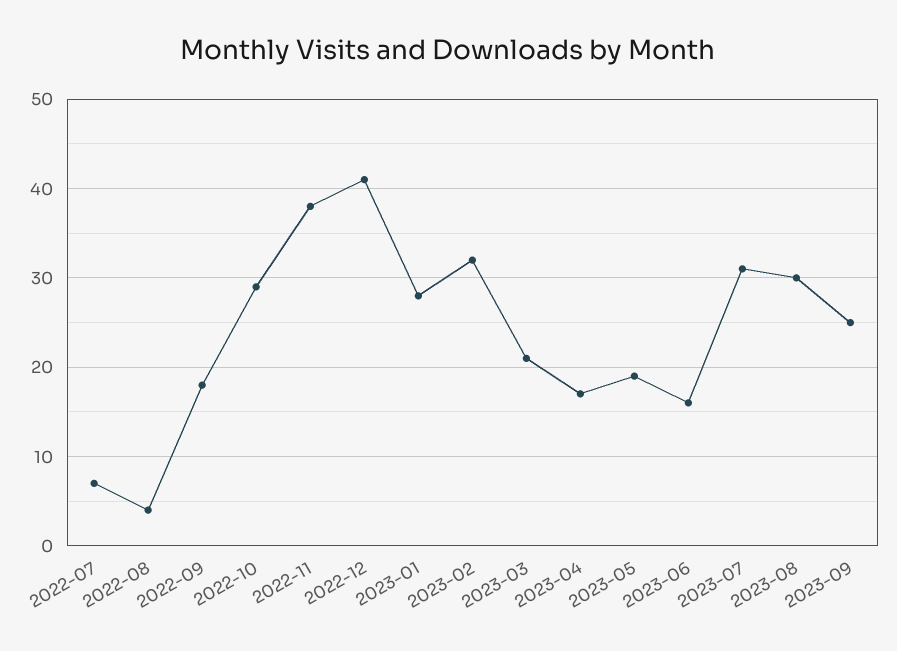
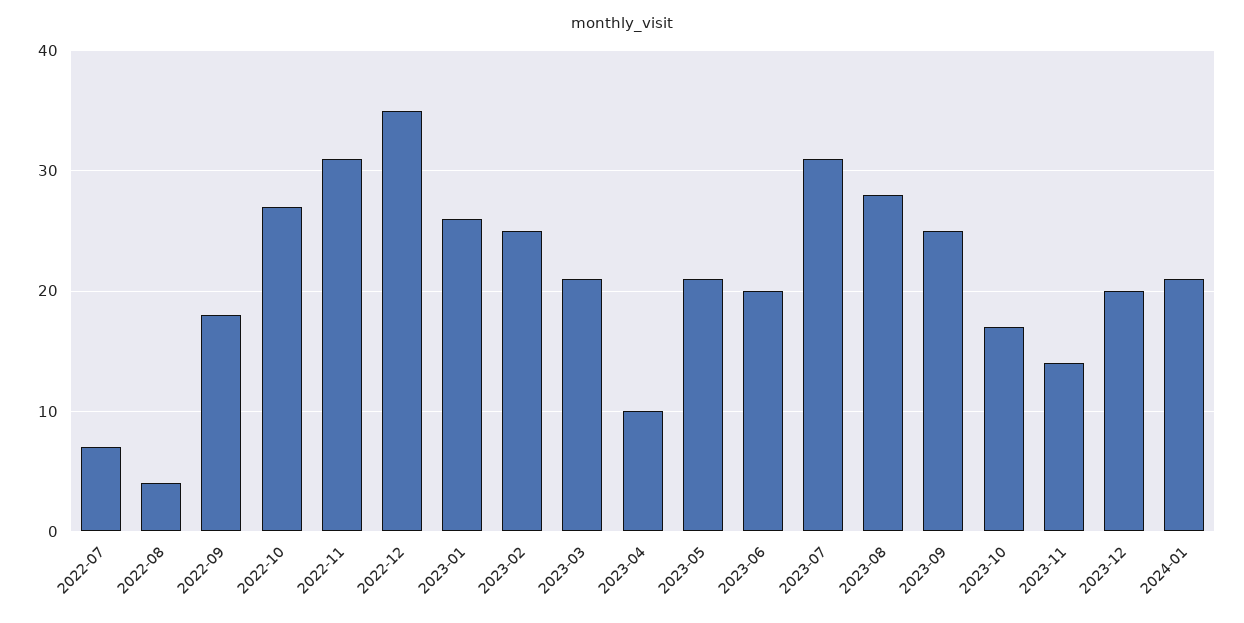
2022-10: 29 -> 27
2022-11: 38 -> 31
2022-12: 41 -> 35
2023-01: 28 -> 26
2023-02: 32 -> 25
2023-04: 17 -> 10
2023-05: 19 -> 21
2023-06: 16 -> 20
2023-08: 30 -> 28
2023-10: none -> 17
2023-11: none -> 14
2023-12: none -> 20
2024-01: none -> 21

